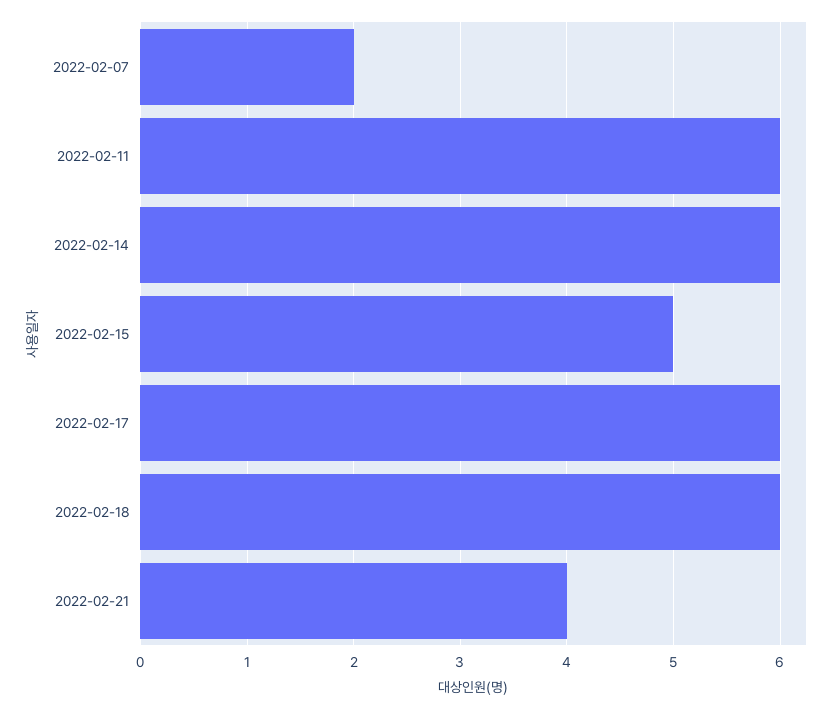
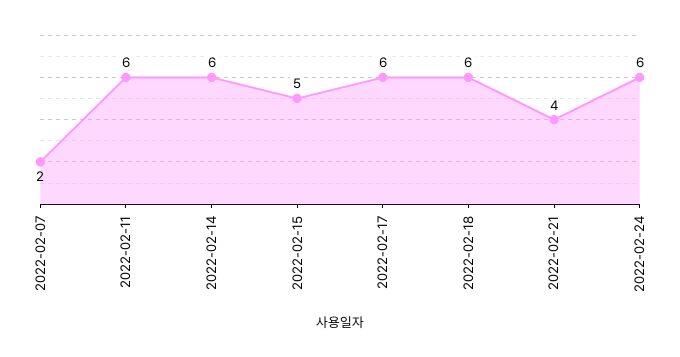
2022-02-24: none -> 6

